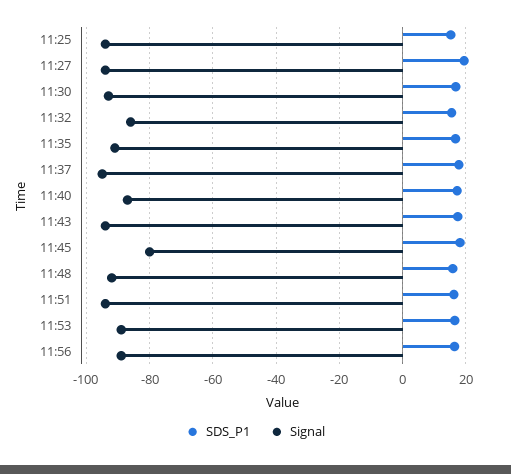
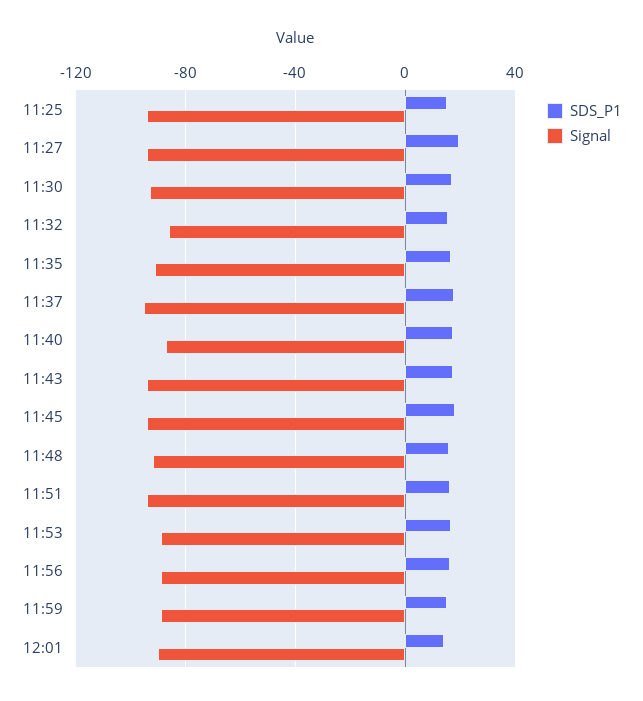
Signal, 11:45: -80 -> -95
SDS_P1, 11:59: none -> 15
Signal, 11:59: none -> -90
SDS_P1, 12:01: none -> 15
Signal, 12:01: none -> -90

